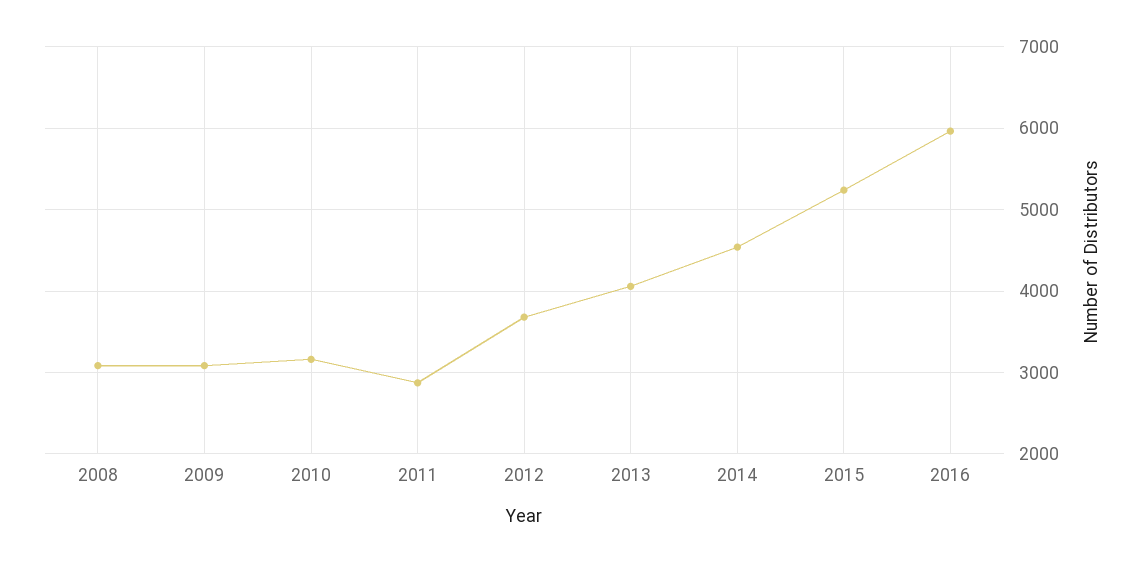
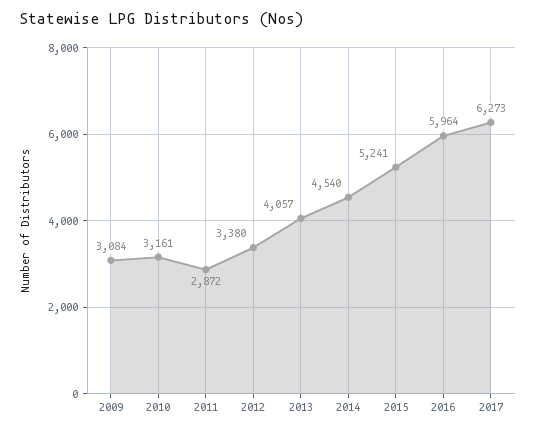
2008: 3100 -> none
2012: 3700 -> 3380
2017: none -> 6273

